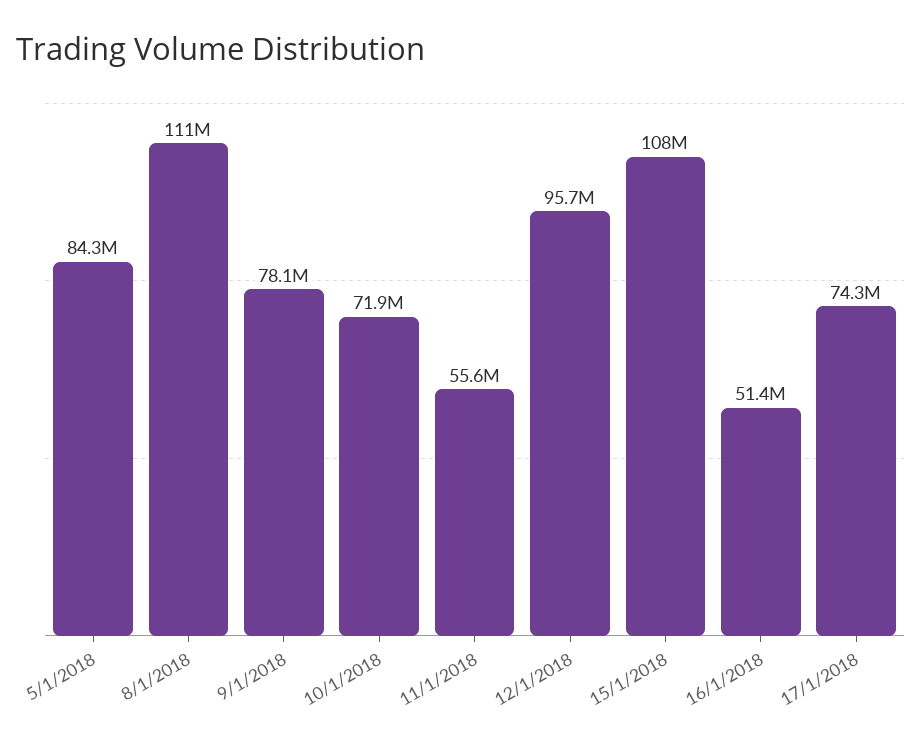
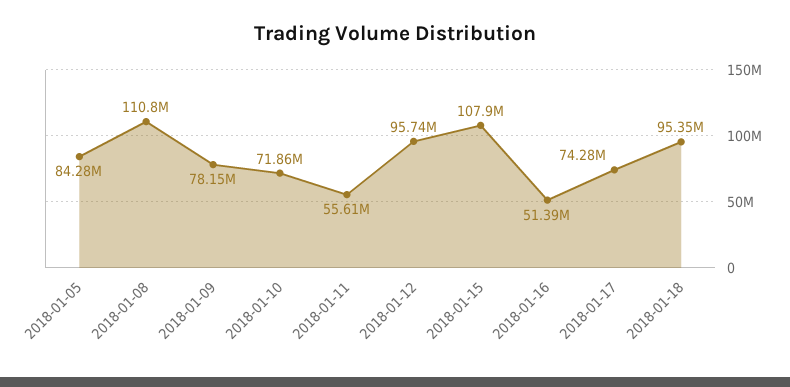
2018-01-18: none -> 95350000

